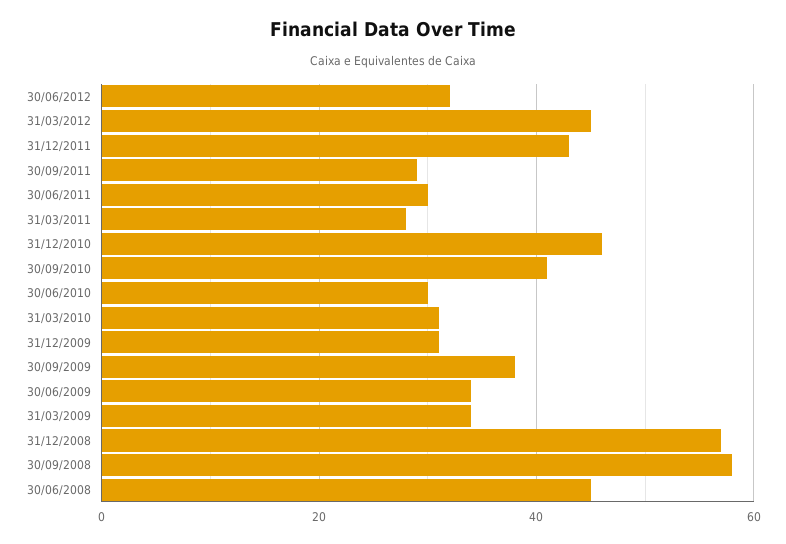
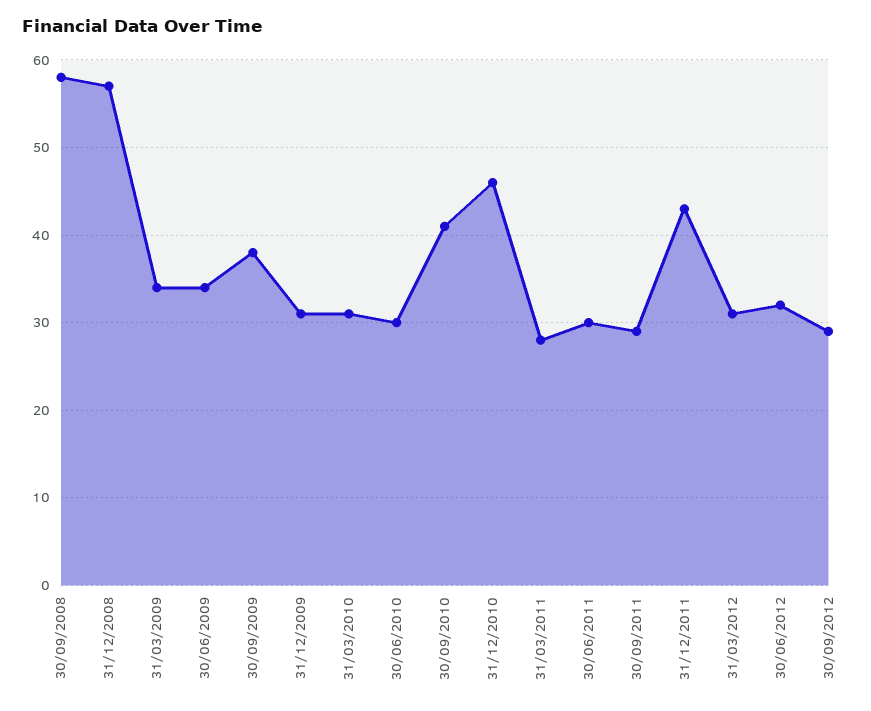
31/03/2012: 45 -> 31
30/06/2008: 45 -> none
30/09/2012: none -> 29

